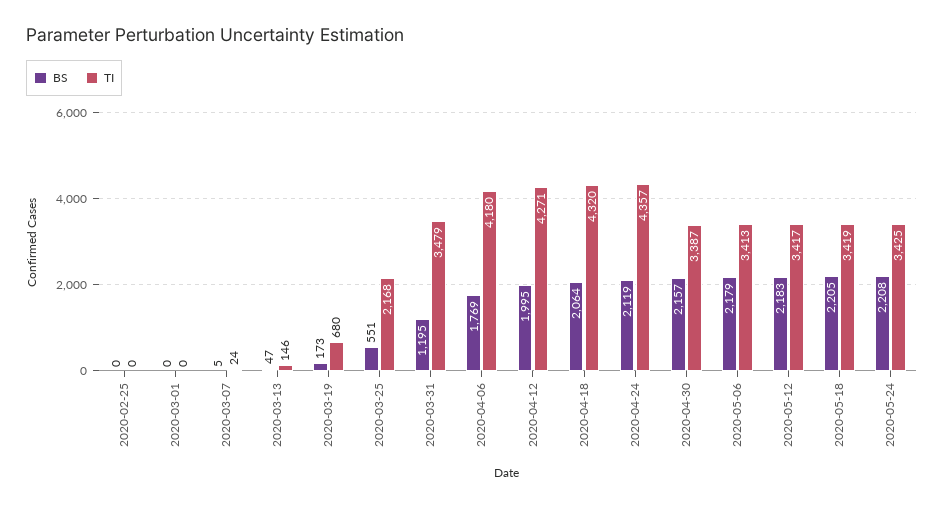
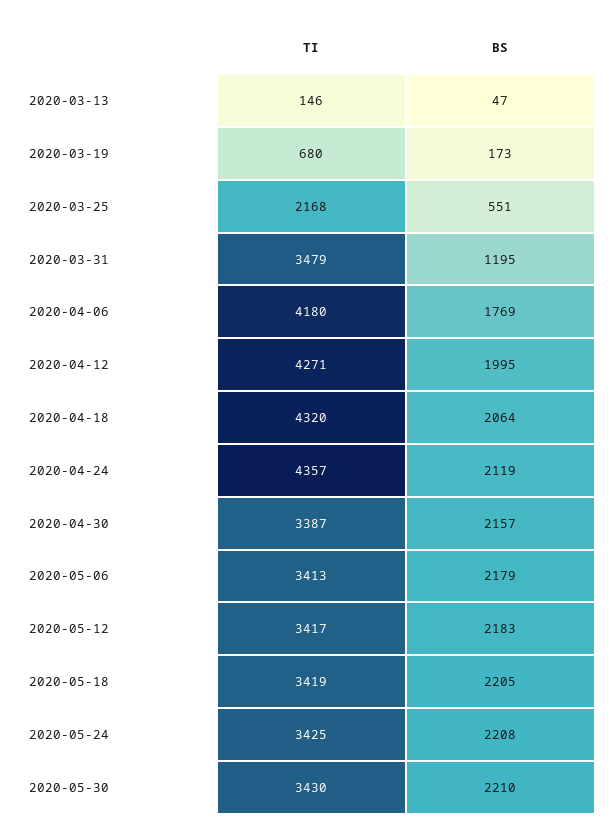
BS, 2020-02-25: 0 -> none
TI, 2020-02-25: 0 -> none
BS, 2020-03-01: 0 -> none
TI, 2020-03-01: 0 -> none
BS, 2020-03-07: 5 -> none
TI, 2020-03-07: 24 -> none
TI, 2020-05-30: none -> 3430
BS, 2020-05-30: none -> 2210

